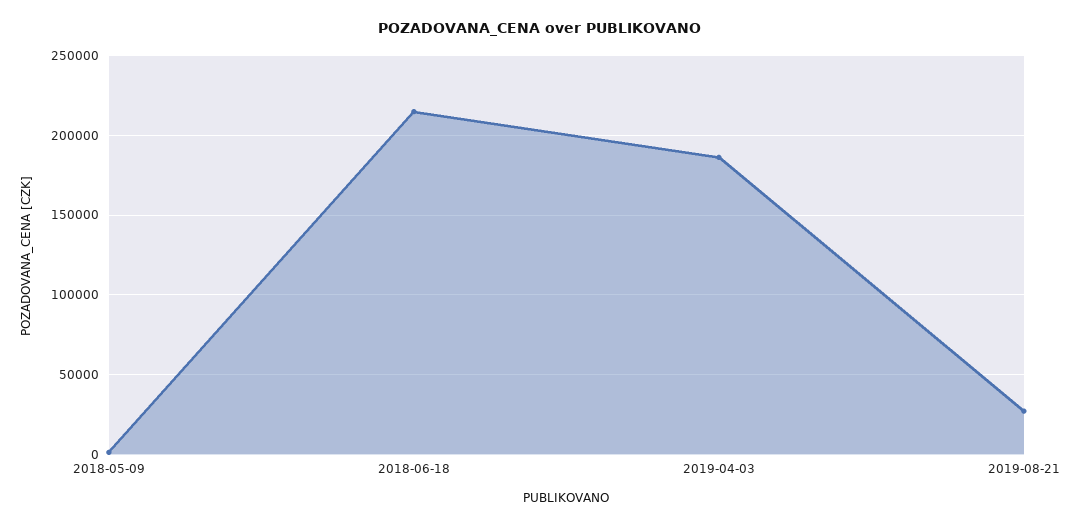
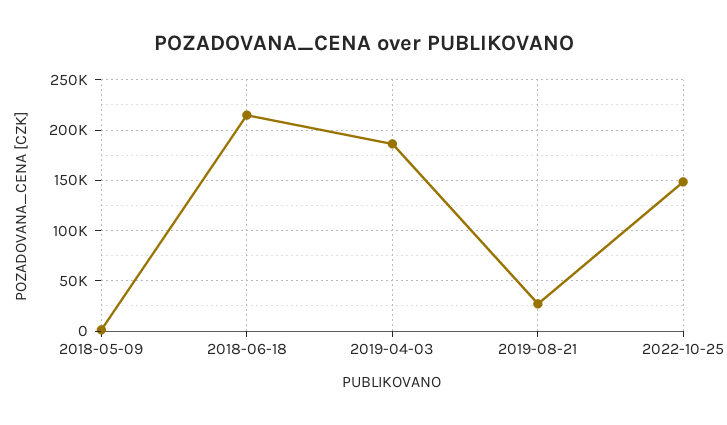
2022-10-25: none -> 150000

